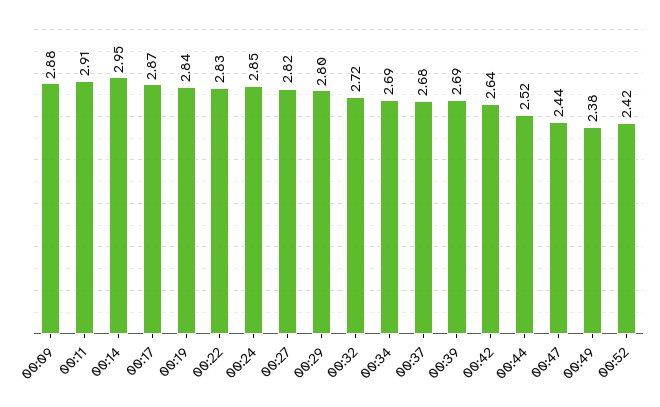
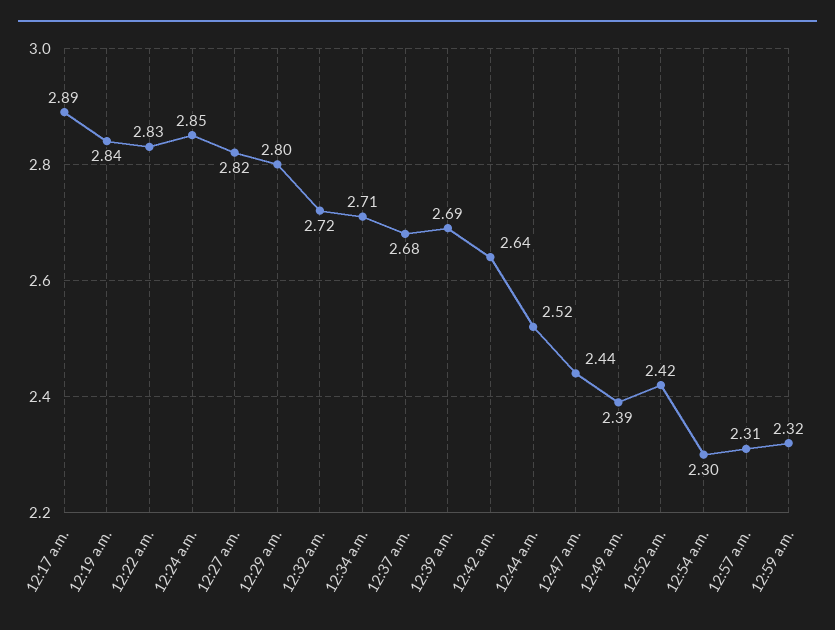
00:09: 2.88 -> none
00:11: 2.91 -> none
00:14: 2.95 -> none
00:17: 2.87 -> 2.89
00:34: 2.69 -> 2.71
00:49: 2.38 -> 2.39
12:54 a.m.: none -> 2.3
12:57 a.m.: none -> 2.31
12:59 a.m.: none -> 2.32

